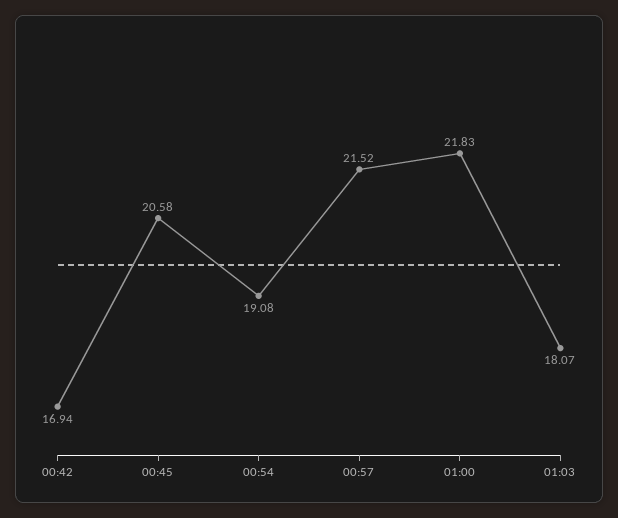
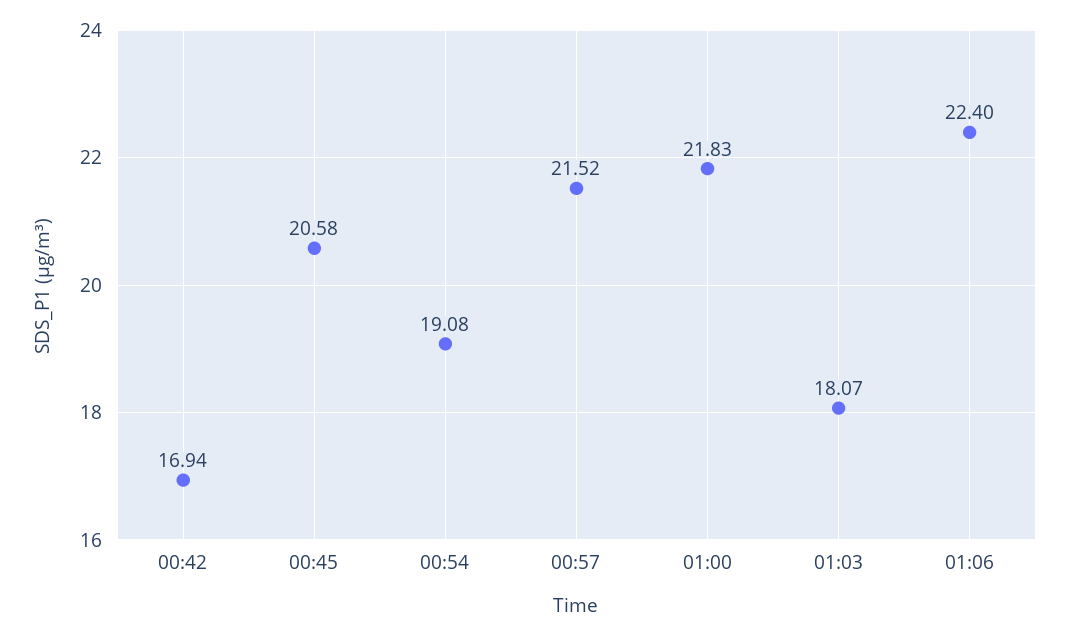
01:06: none -> 22.4

